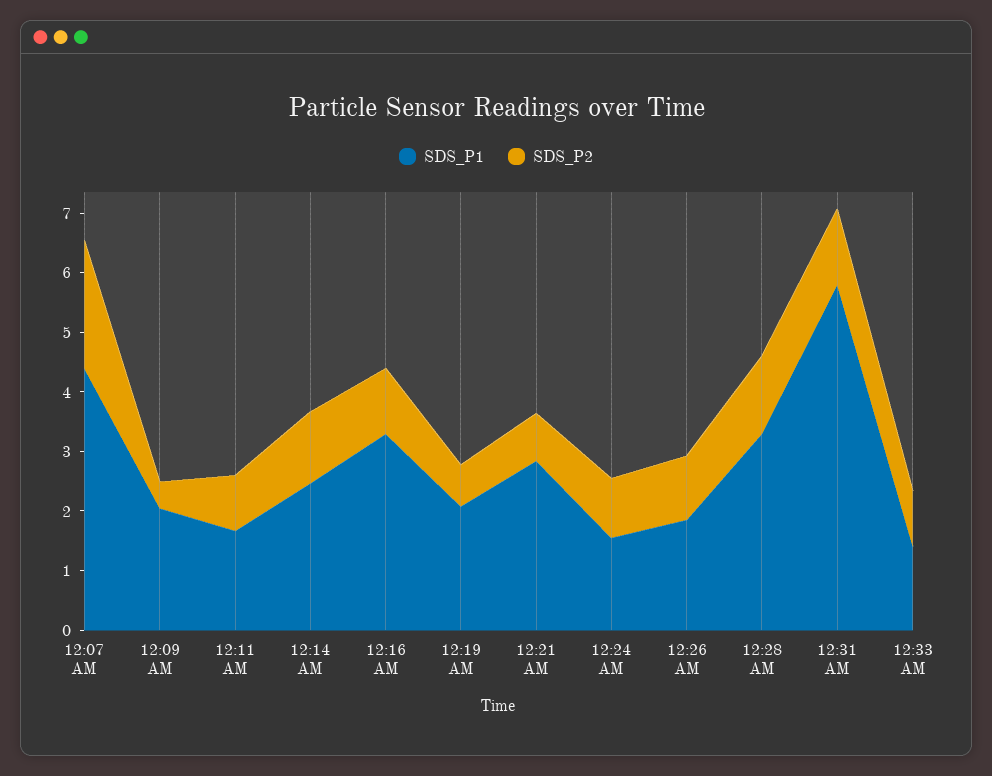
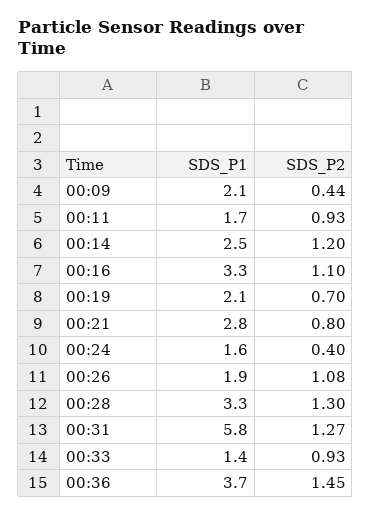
SDS_P1, 12:07 AM: 4.4 -> none
SDS_P2, 12:07 AM: 2.2 -> none
SDS_P2, 12:24 AM: 1 -> 0.4
SDS_P1, 00:36: none -> 3.7
SDS_P2, 00:36: none -> 1.45

